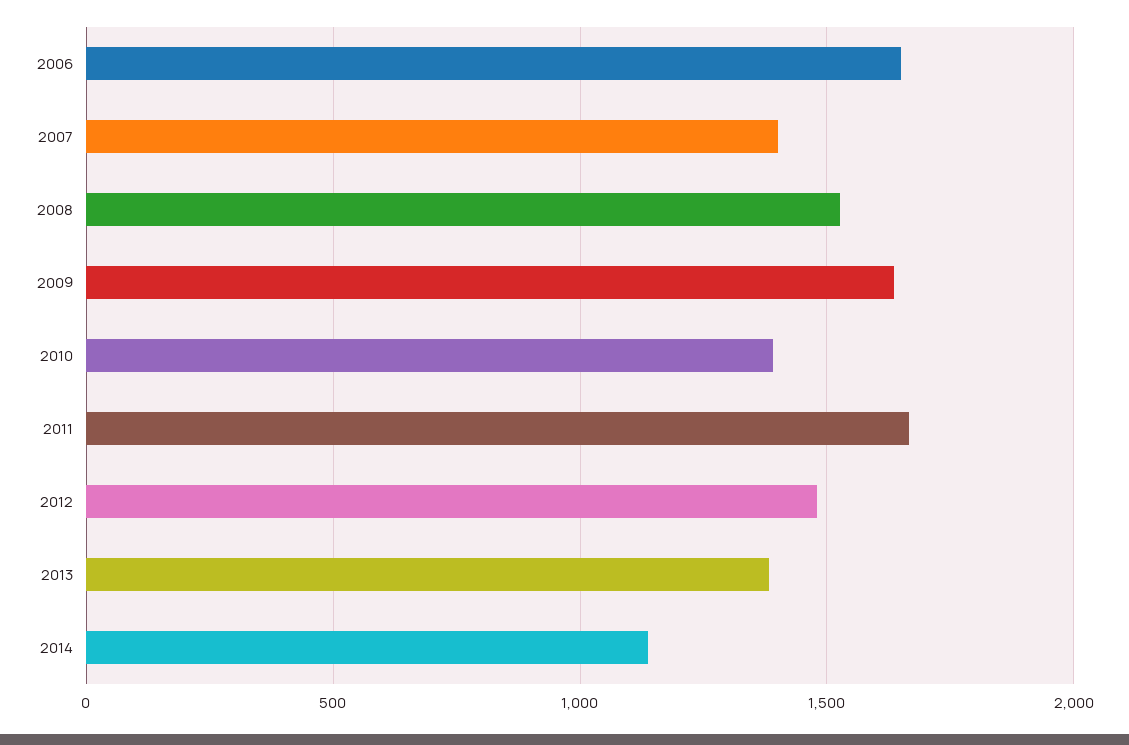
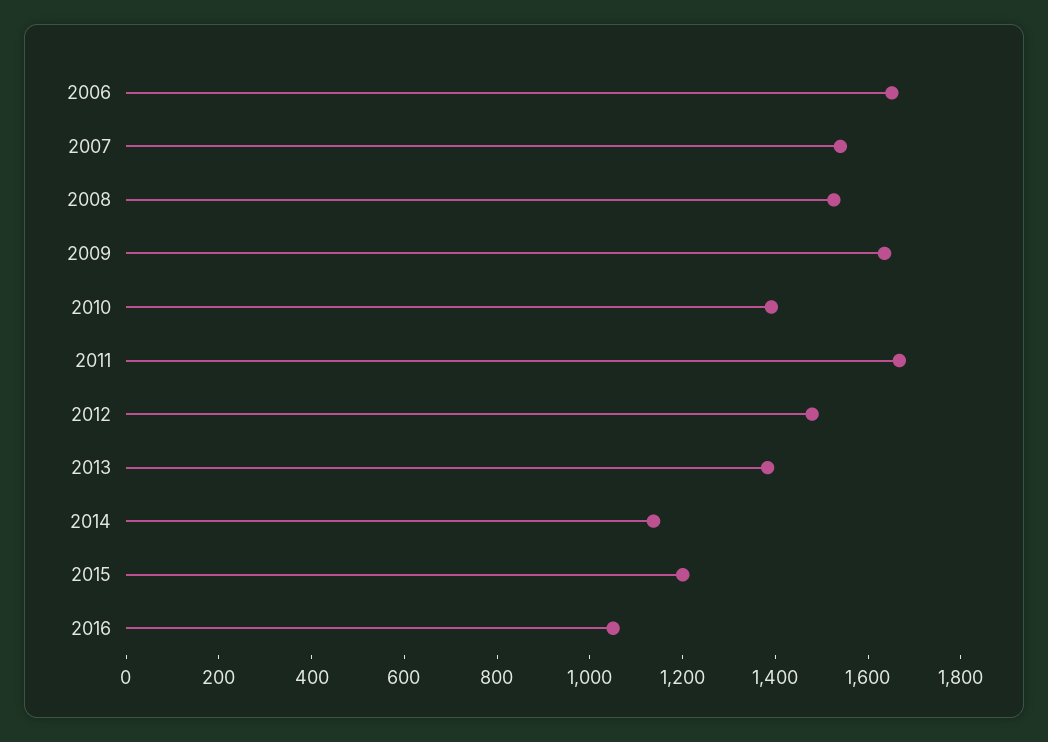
2007: 1400 -> 1550
2015: none -> 1200
2016: none -> 1050

